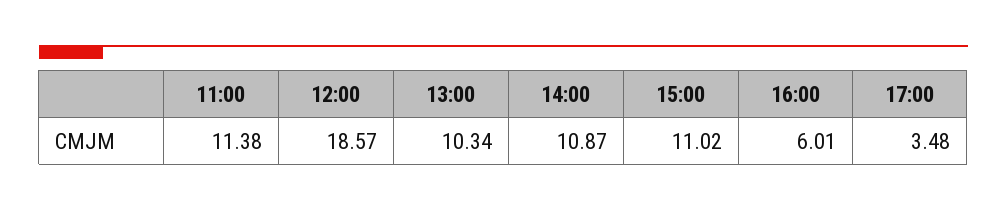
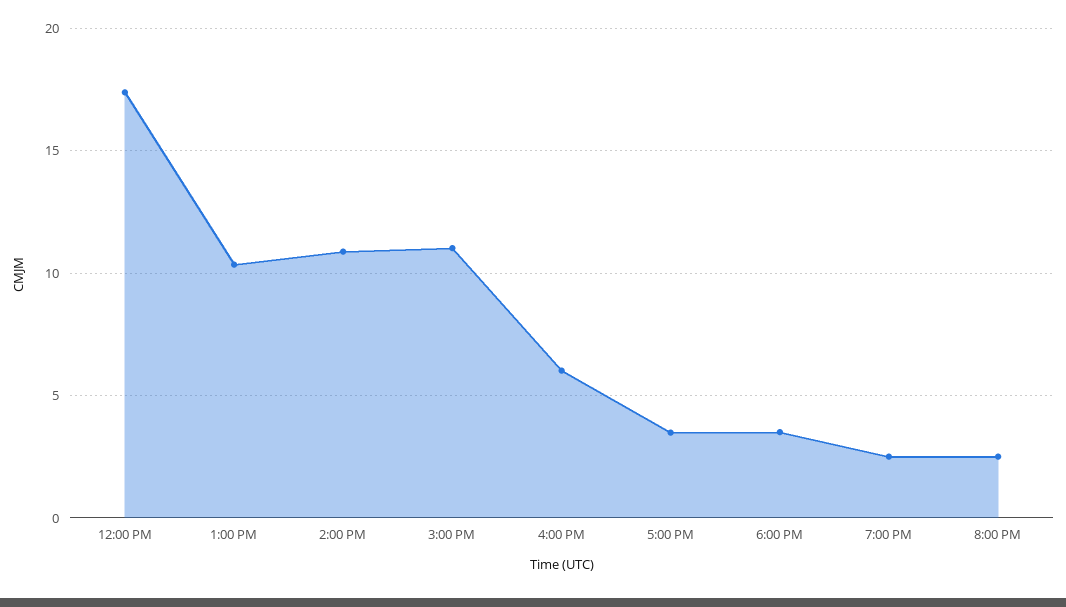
11:00: 11.38 -> none
12:00: 18.57 -> 17.5
6:00 PM: none -> 3.5
7:00 PM: none -> 2.5
8:00 PM: none -> 2.5

